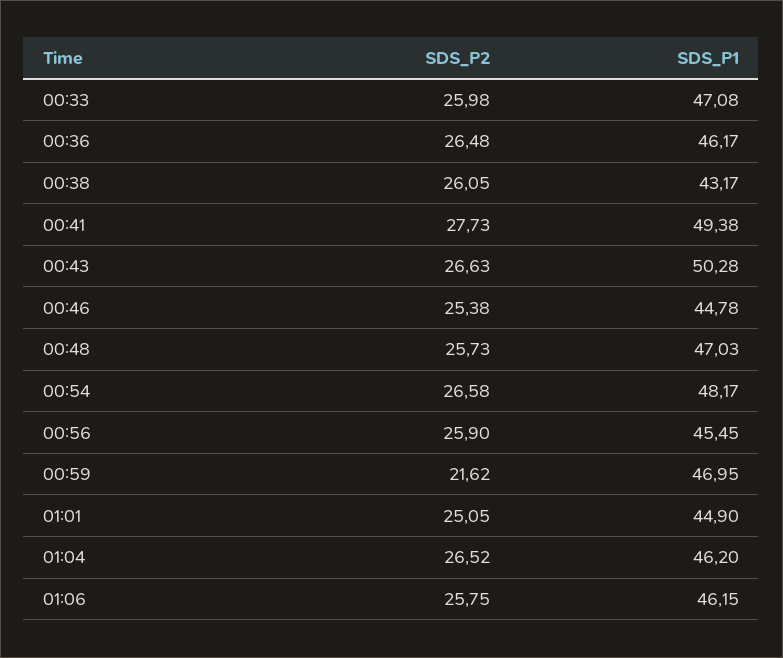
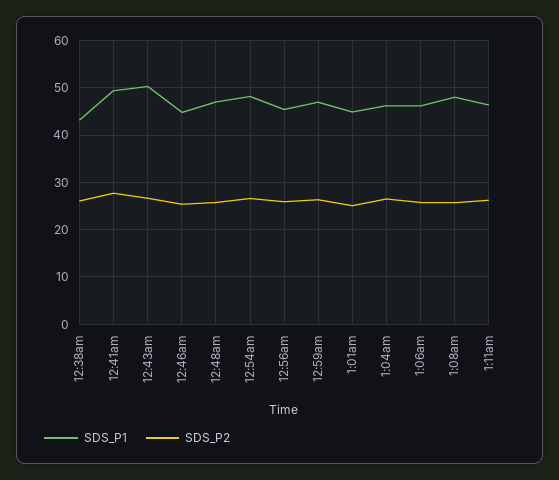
SDS_P2, 00:33: 25.98 -> none
SDS_P1, 00:33: 47.08 -> none
SDS_P2, 00:36: 26.48 -> none
SDS_P1, 00:36: 46.17 -> none
SDS_P2, 00:59: 21.62 -> 26
SDS_P1, 1:08am: none -> 48
SDS_P2, 1:08am: none -> 26
SDS_P1, 1:11am: none -> 46
SDS_P2, 1:11am: none -> 26

